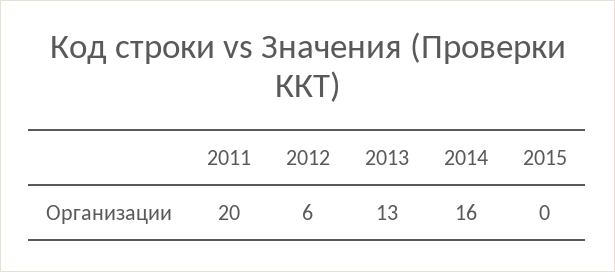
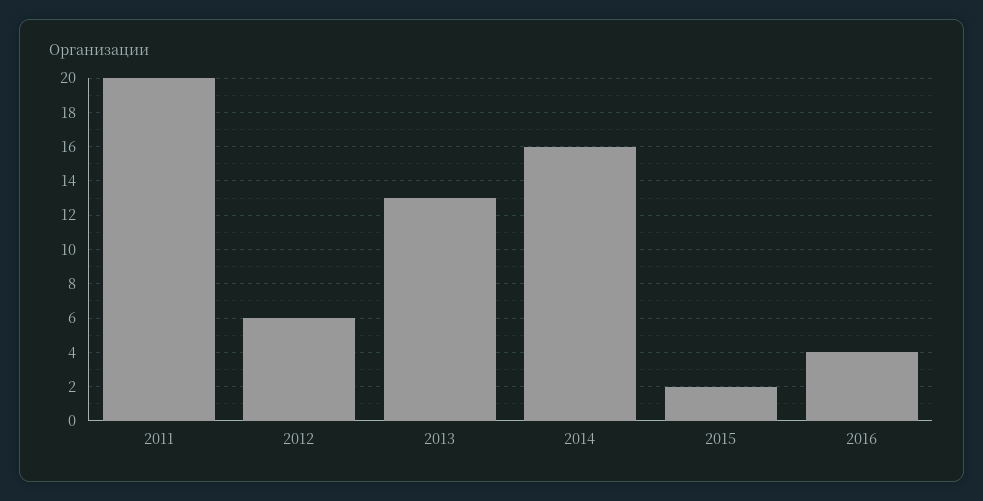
2015: 0 -> 2
2016: none -> 4

